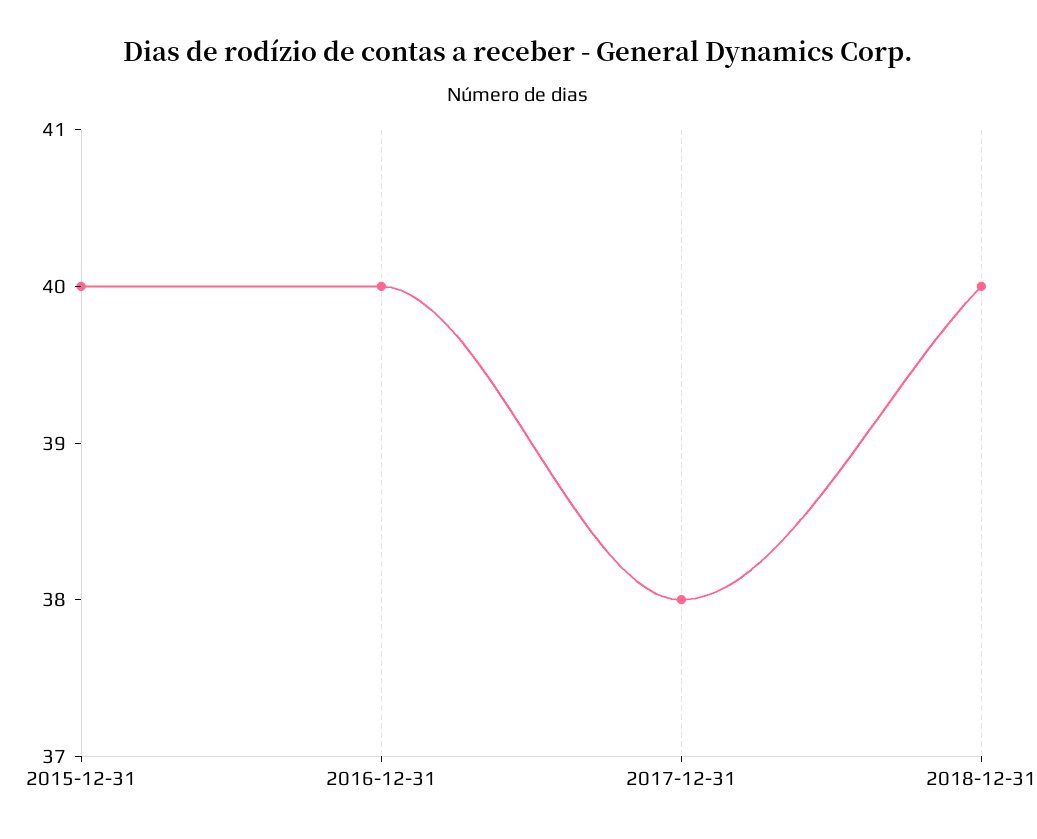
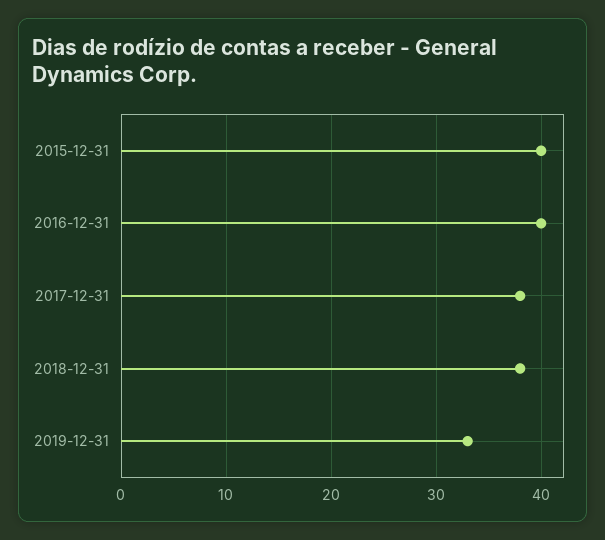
2018-12-31: 40 -> 38
2019-12-31: none -> 33

